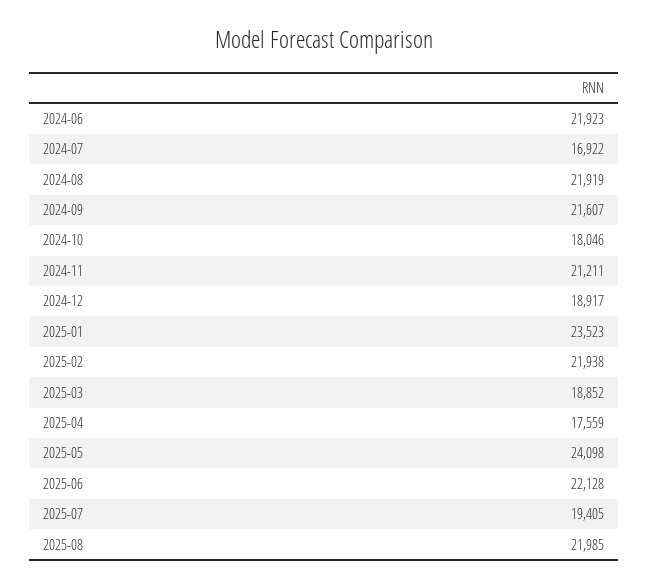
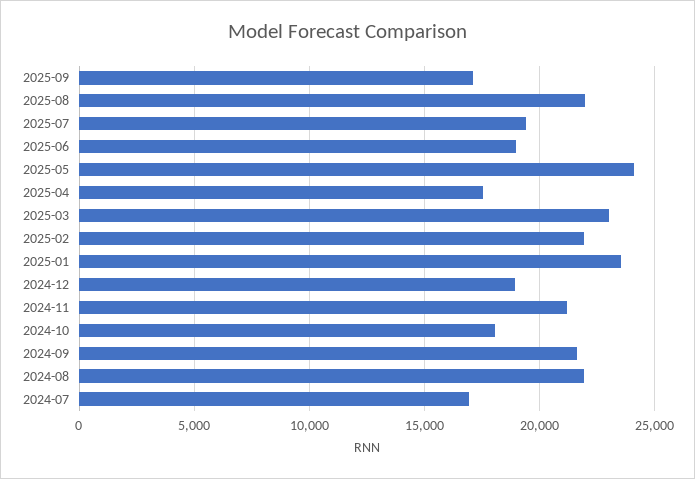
2024-06: 21923 -> none
2025-03: 18852 -> 23000
2025-06: 22128 -> 19000
2025-09: none -> 17000

